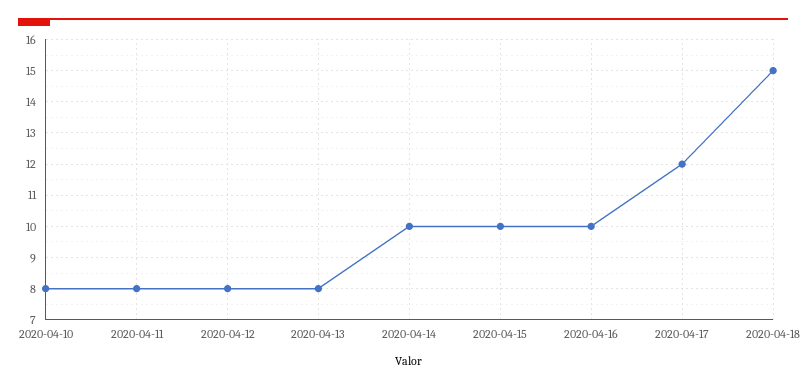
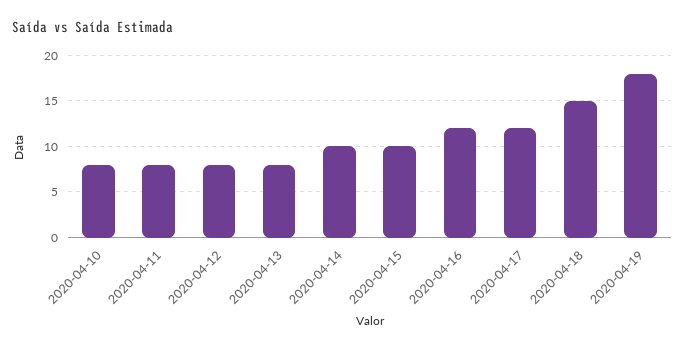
2020-04-16: 10 -> 12
2020-04-19: none -> 18

